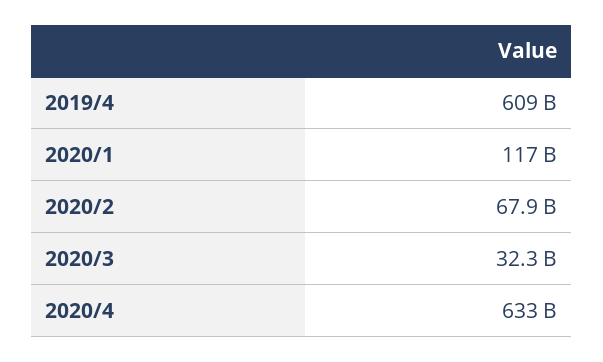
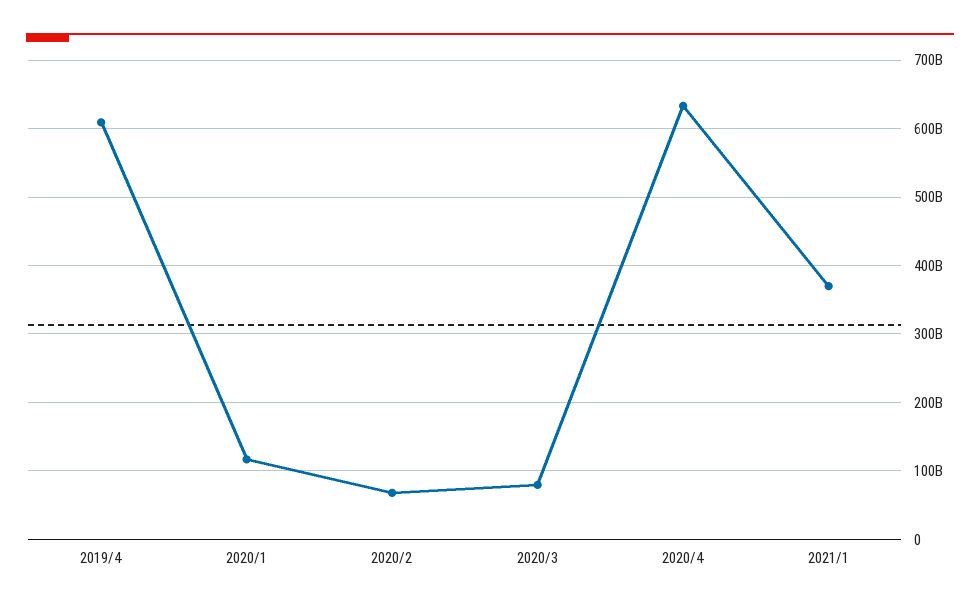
2020/3: 32300000000 -> 80000000000
2021/1: none -> 370000000000

